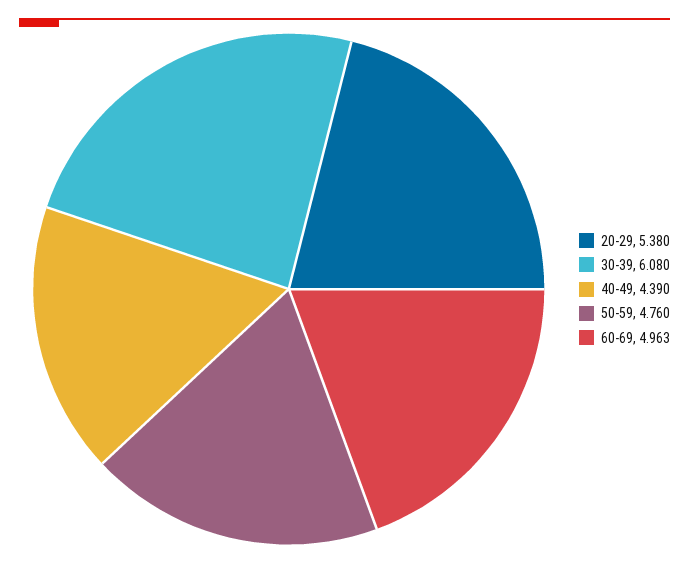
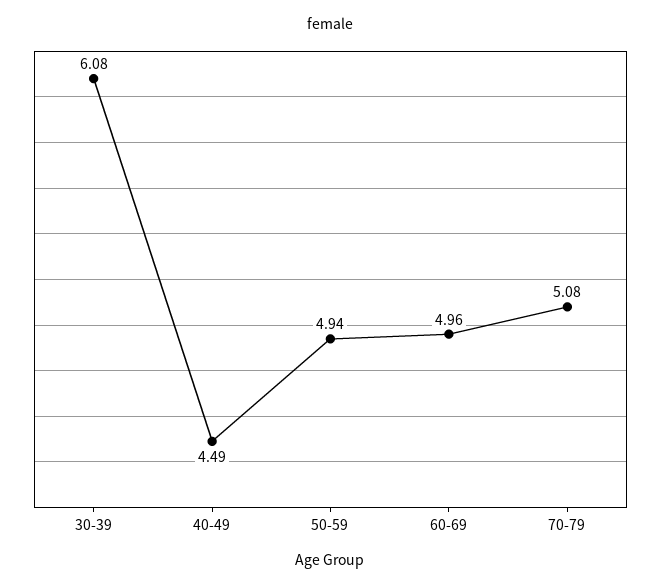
20-29: 5.38 -> none
40-49: 4.39 -> 4.49
50-59: 4.76 -> 4.94
70-79: none -> 5.08

